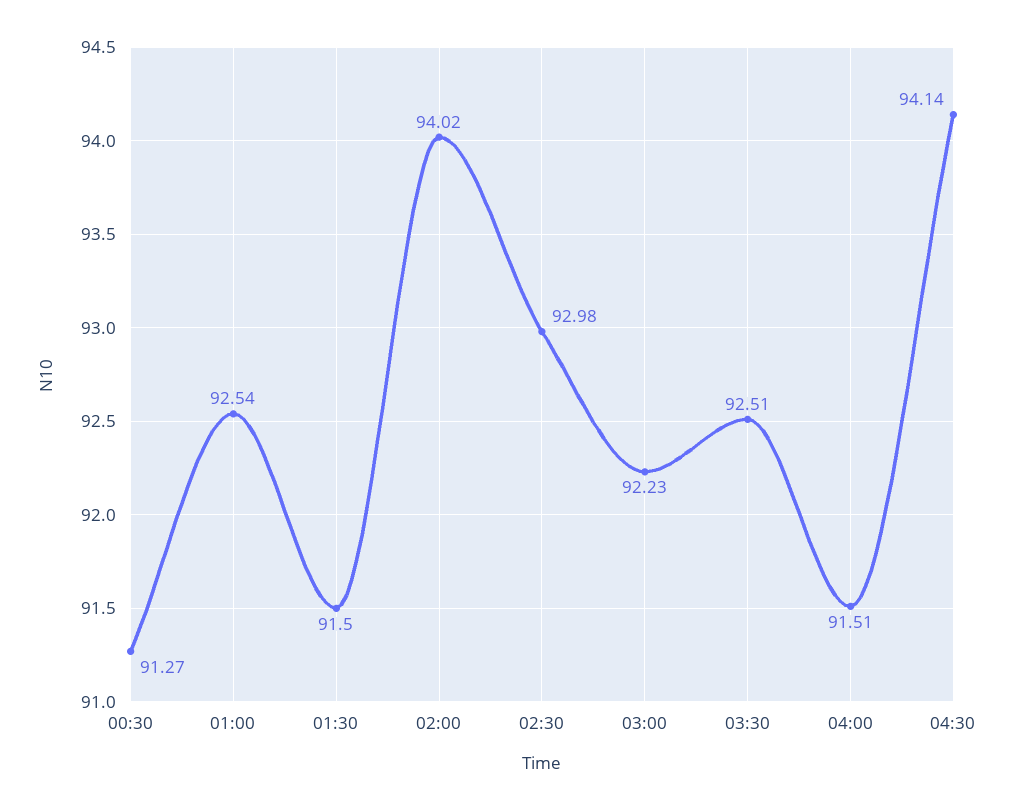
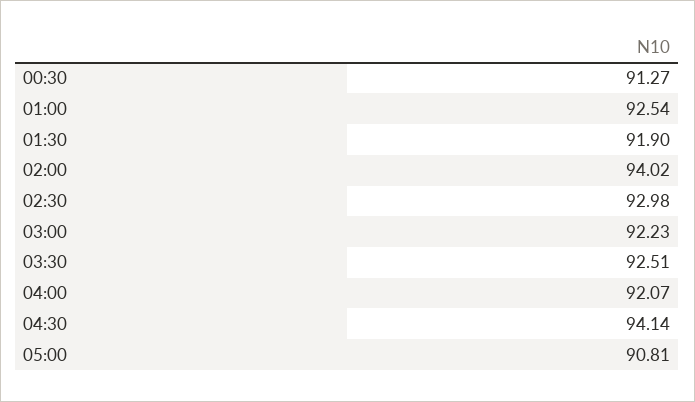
01:30: 91.5 -> 91.9
04:00: 91.51 -> 92.07
05:00: none -> 90.81

